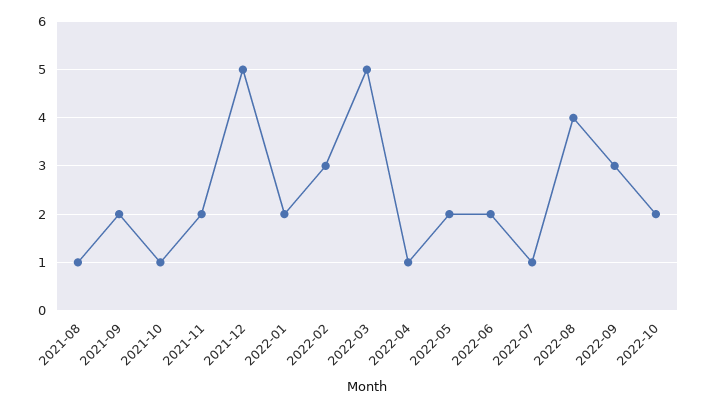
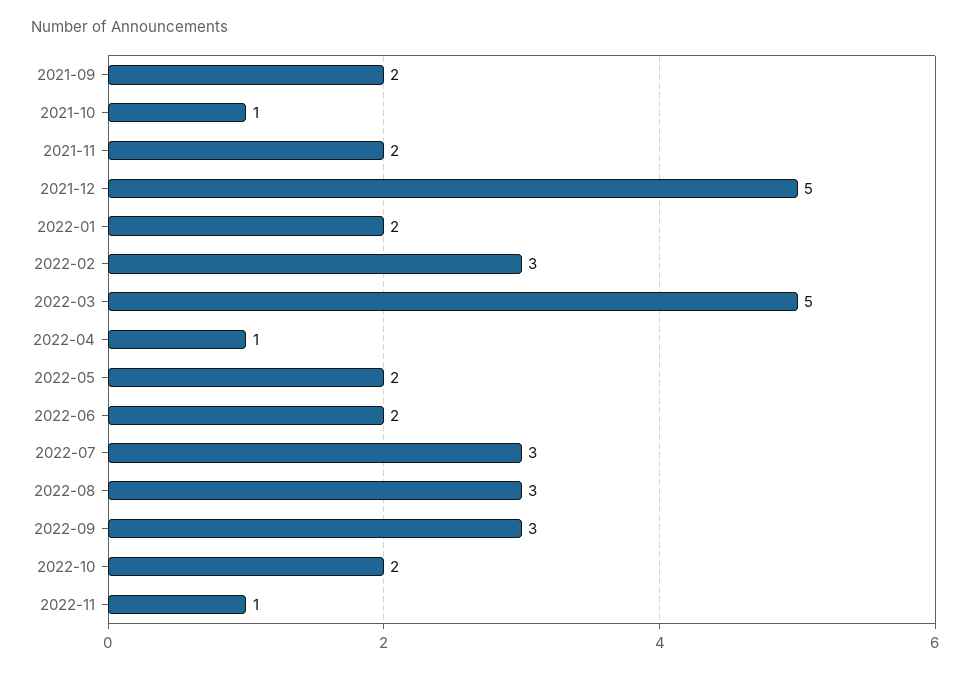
2021-08: 1 -> none
2022-07: 1 -> 3
2022-08: 4 -> 3
2022-11: none -> 1

